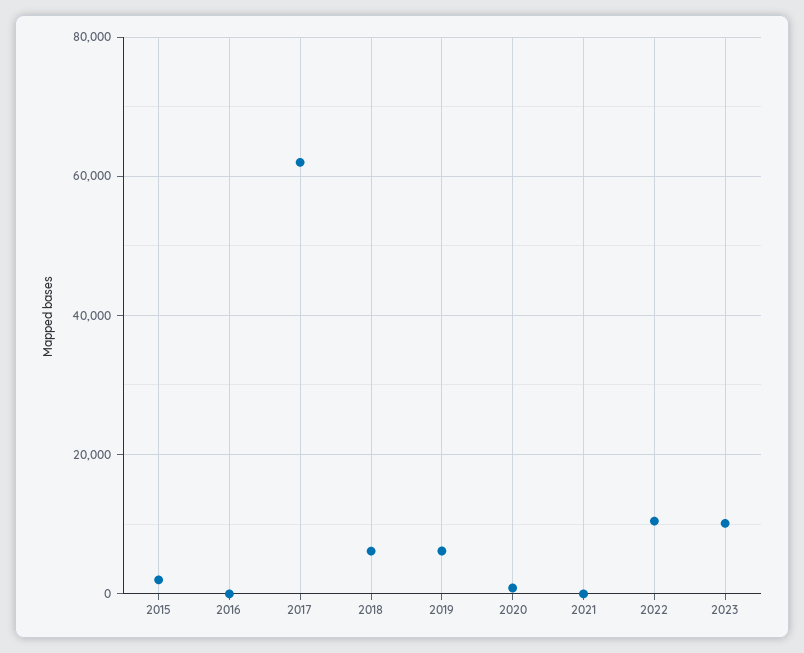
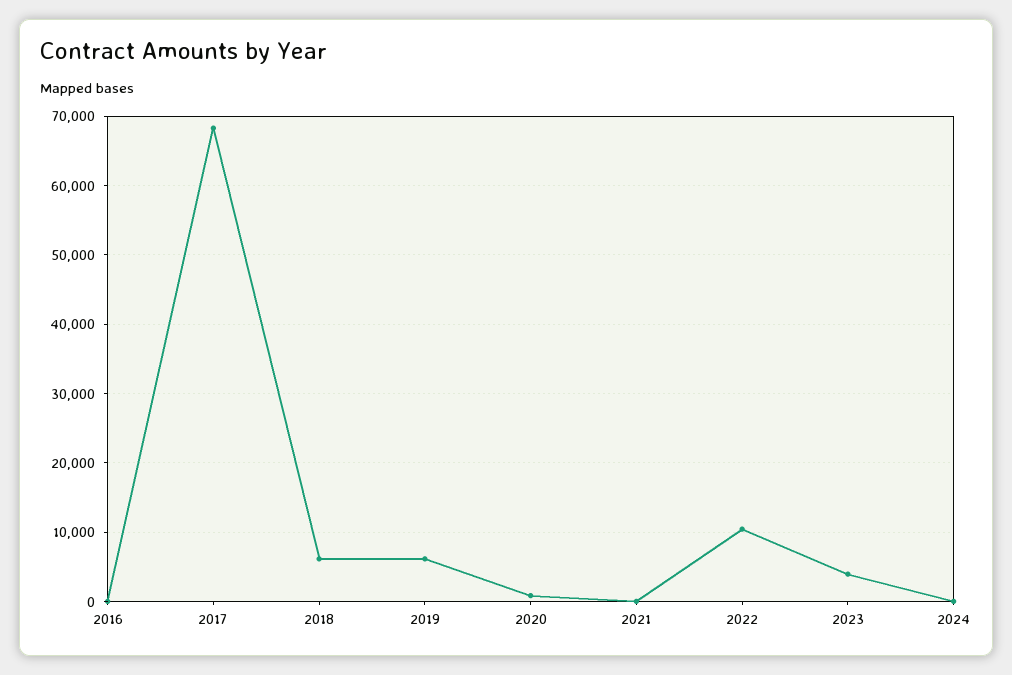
2015: 2000 -> none
2017: 62000 -> 68000
2023: 10000 -> 4000
2024: none -> 0

